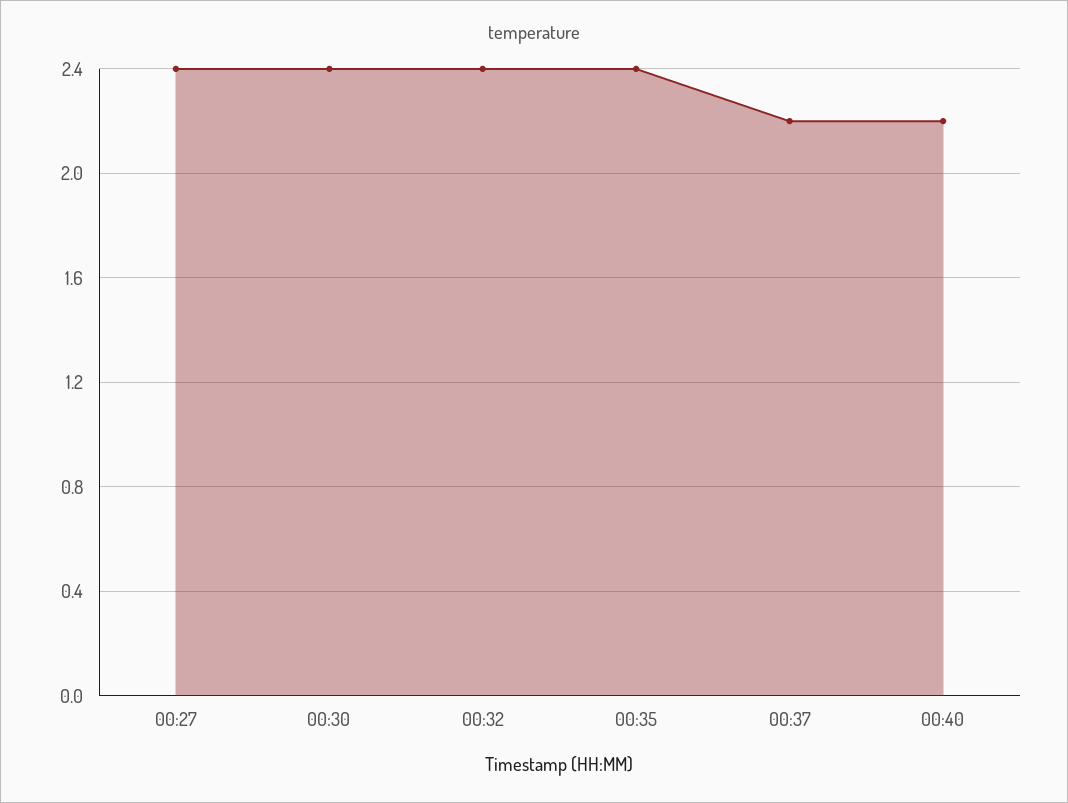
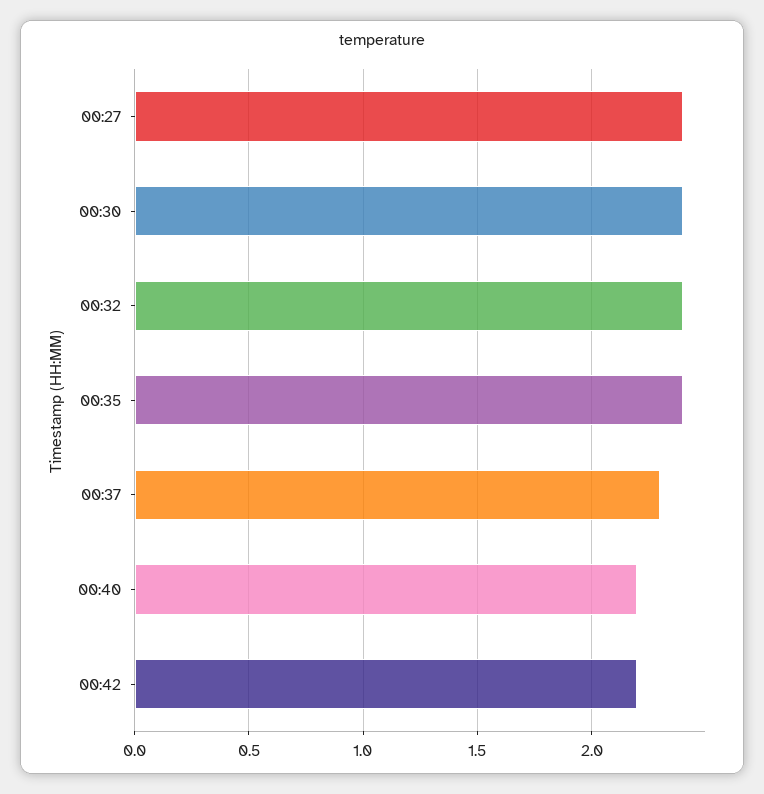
00:37: 2.2 -> 2.3
00:42: none -> 2.2

